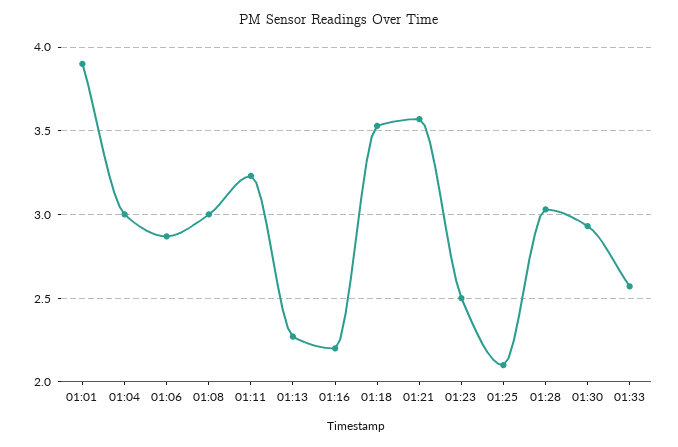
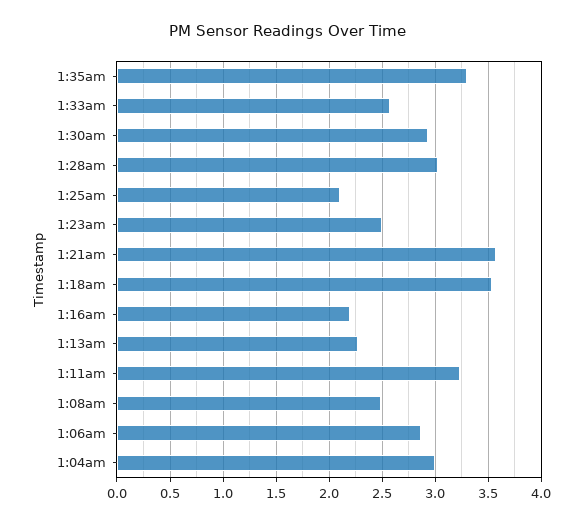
01:01: 3.9 -> none
01:08: 3 -> 2.5
1:35am: none -> 3.3

